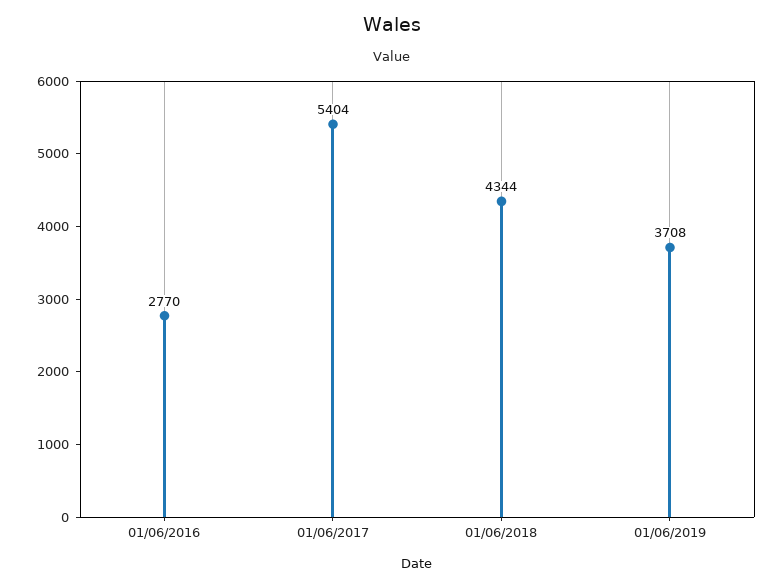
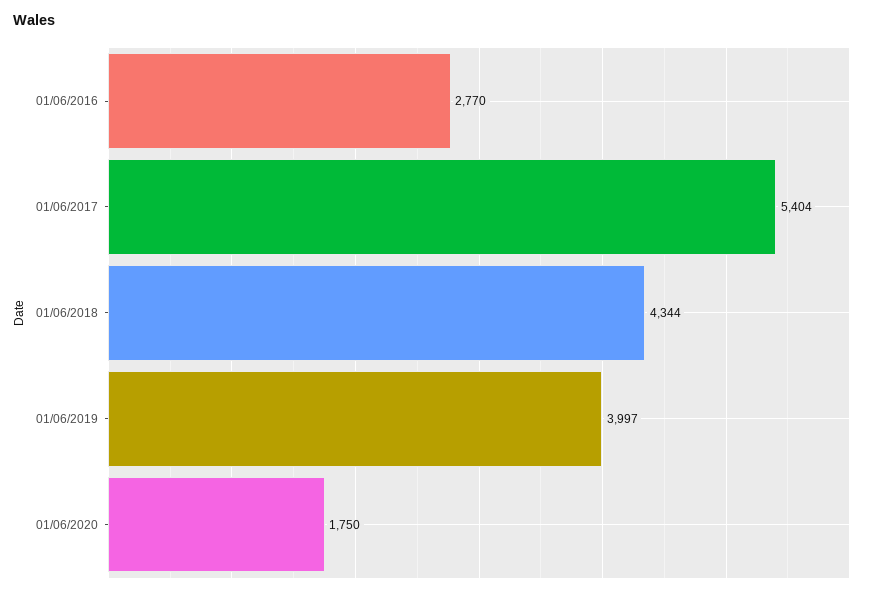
01/06/2019: 3708 -> 3997
01/06/2020: none -> 1750

